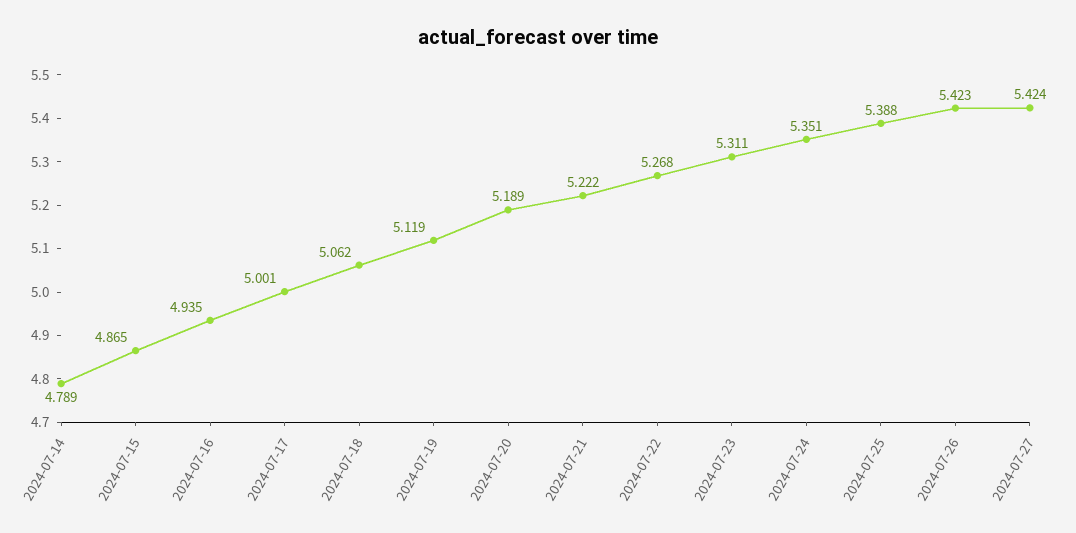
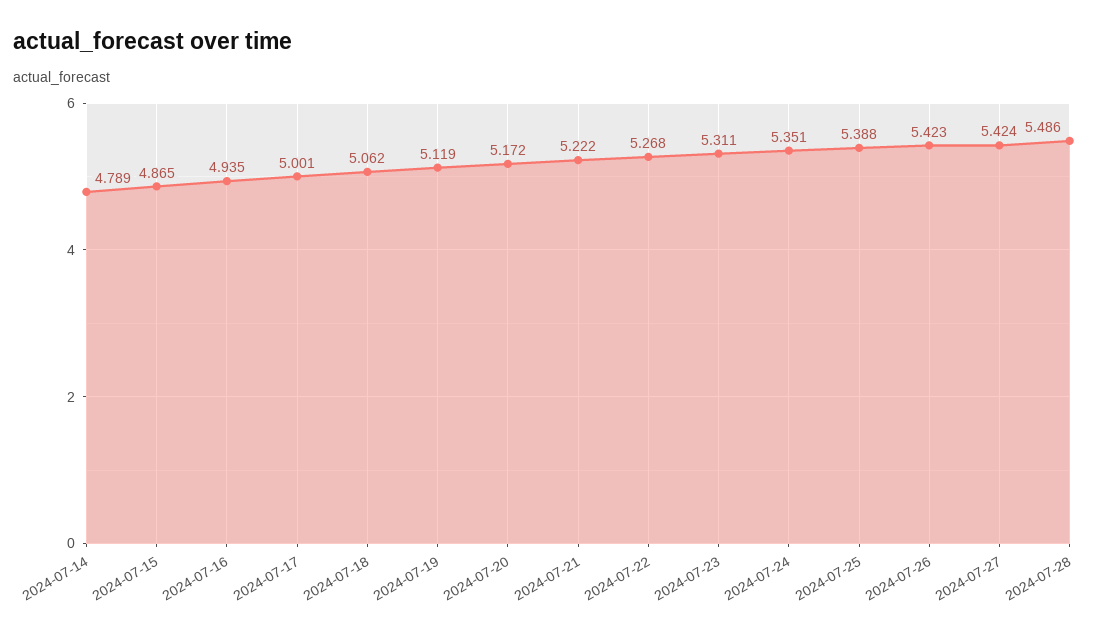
2024-07-20: 5.189 -> 5.172
2024-07-28: none -> 5.486

